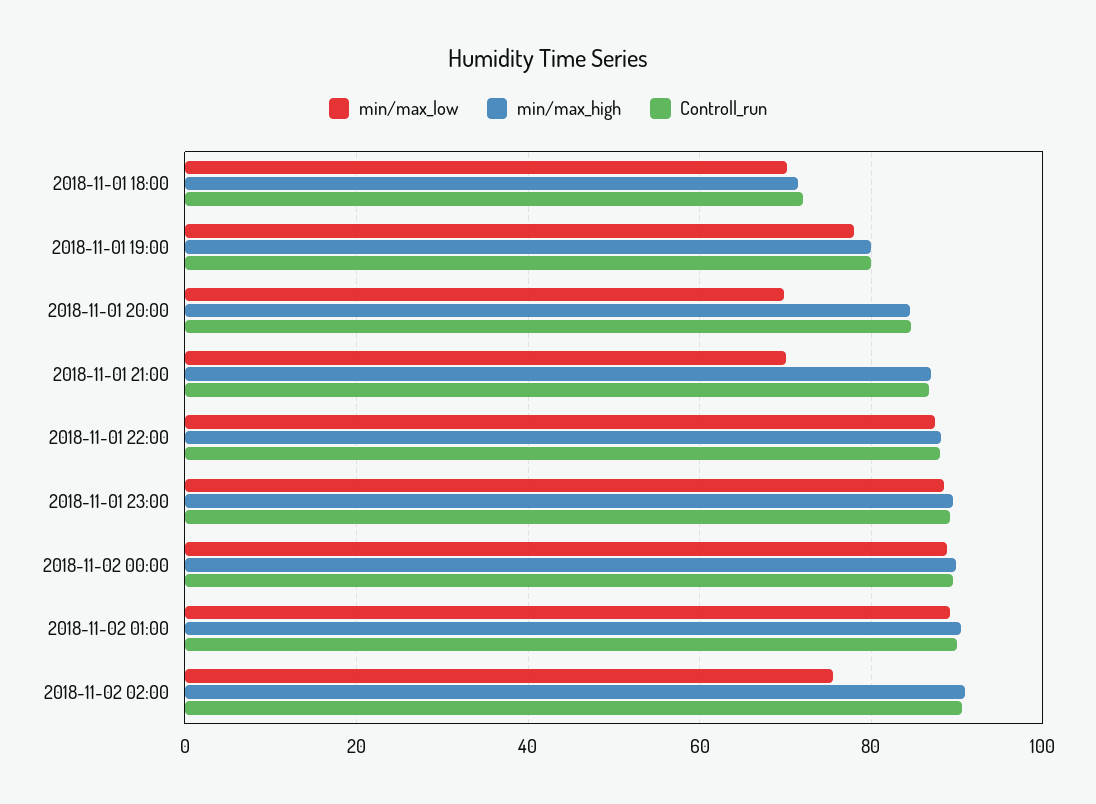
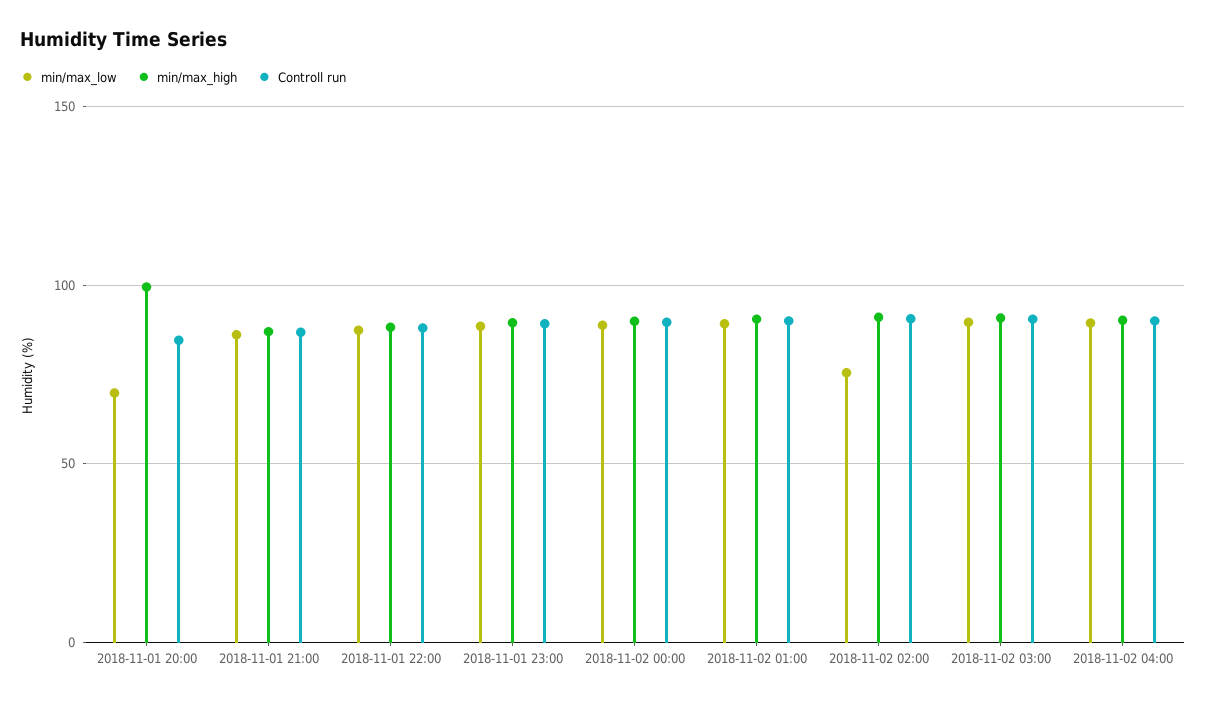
min/max_low, 2018-11-01 18:00: 70 -> none
min/max_high, 2018-11-01 18:00: 72 -> none
Controll_run, 2018-11-01 18:00: 72 -> none
min/max_low, 2018-11-01 19:00: 78 -> none
min/max_high, 2018-11-01 19:00: 80 -> none
Controll_run, 2018-11-01 19:00: 80 -> none
min/max_high, 2018-11-01 20:00: 84 -> 100
min/max_low, 2018-11-01 21:00: 70 -> 85
min/max_low, 2018-11-02 03:00: none -> 90
min/max_high, 2018-11-02 03:00: none -> 90
Controll_run, 2018-11-02 03:00: none -> 90
min/max_low, 2018-11-02 04:00: none -> 90
min/max_high, 2018-11-02 04:00: none -> 90
Controll_run, 2018-11-02 04:00: none -> 90

